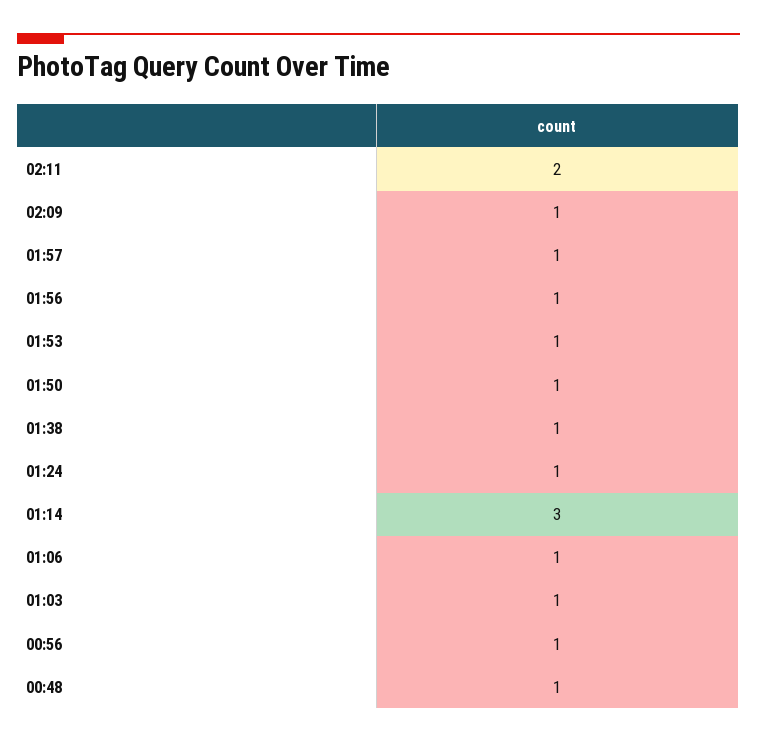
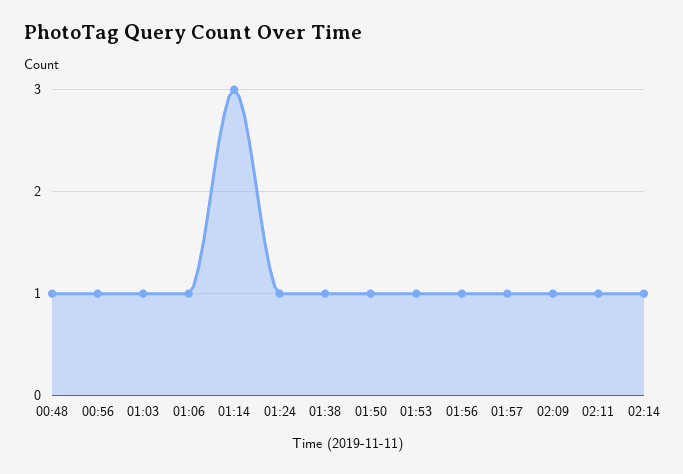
02:11: 2 -> 1
02:14: none -> 1

